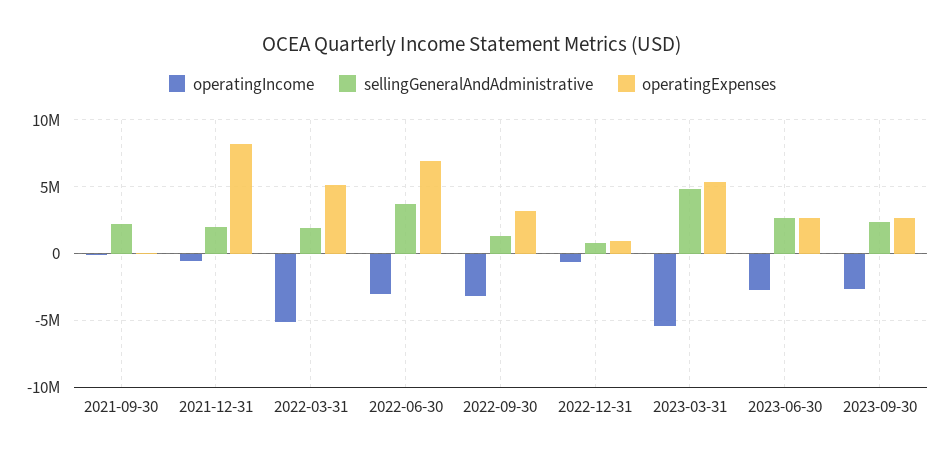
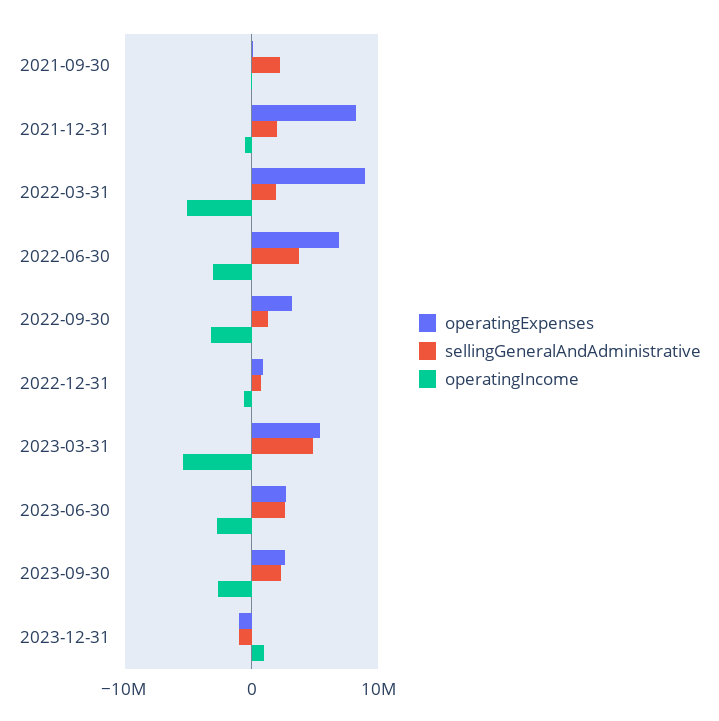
operatingExpenses, 2022-03-31: 5000000 -> 9000000
operatingExpenses, 2023-12-31: none -> -1000000
sellingGeneralAndAdministrative, 2023-12-31: none -> -1000000
operatingIncome, 2023-12-31: none -> 1000000

